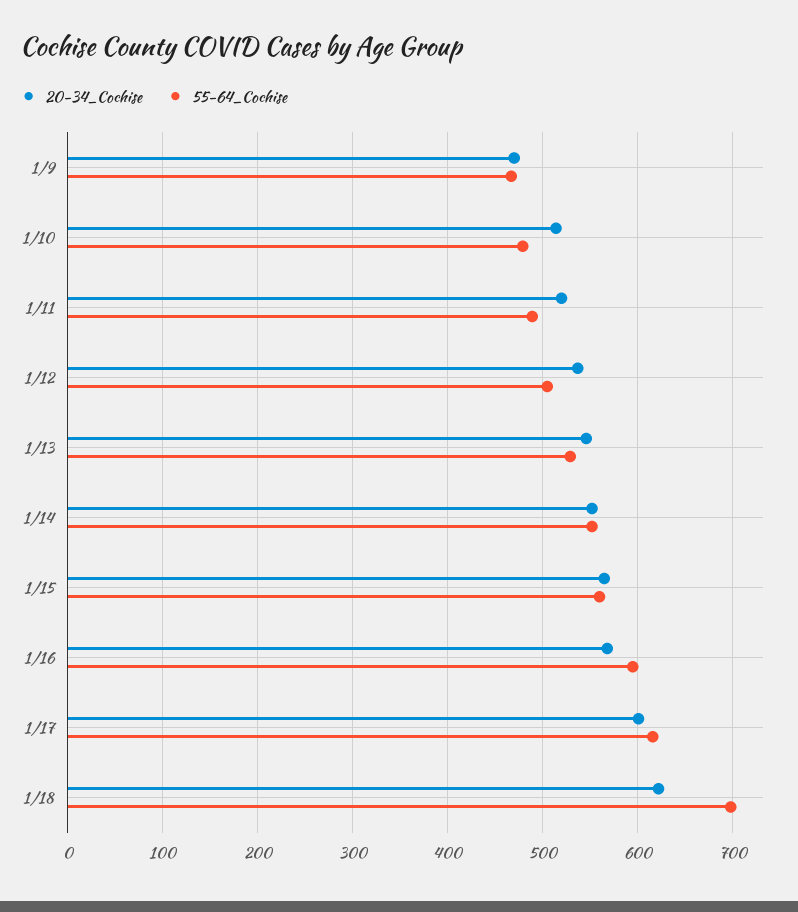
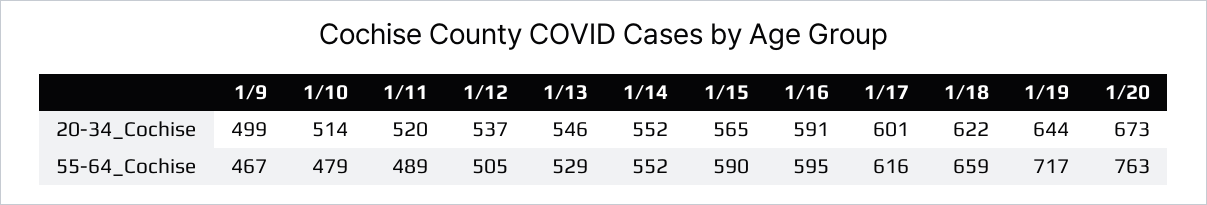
20-34_Cochise, 1/9: 470 -> 499
55-64_Cochise, 1/15: 560 -> 590
20-34_Cochise, 1/16: 570 -> 591
55-64_Cochise, 1/18: 700 -> 659
20-34_Cochise, 1/19: none -> 644
20-34_Cochise, 1/20: none -> 673
55-64_Cochise, 1/19: none -> 717
55-64_Cochise, 1/20: none -> 763

